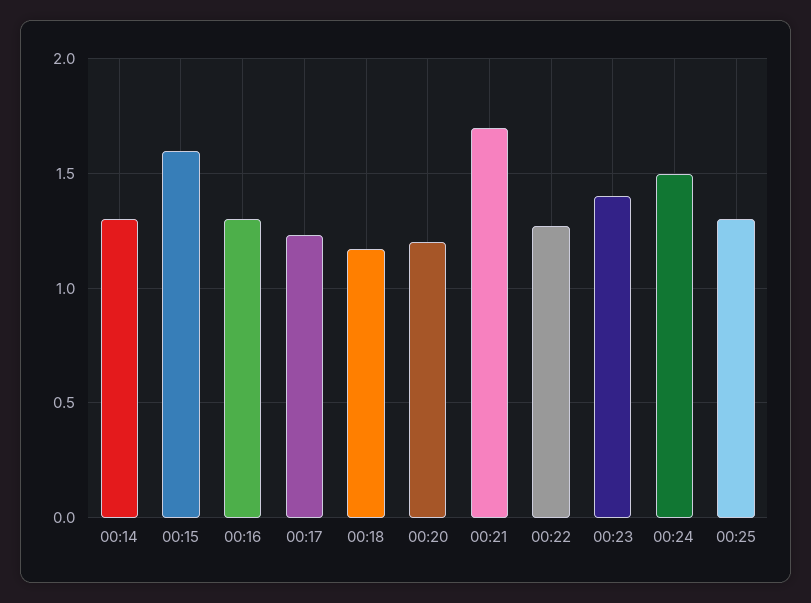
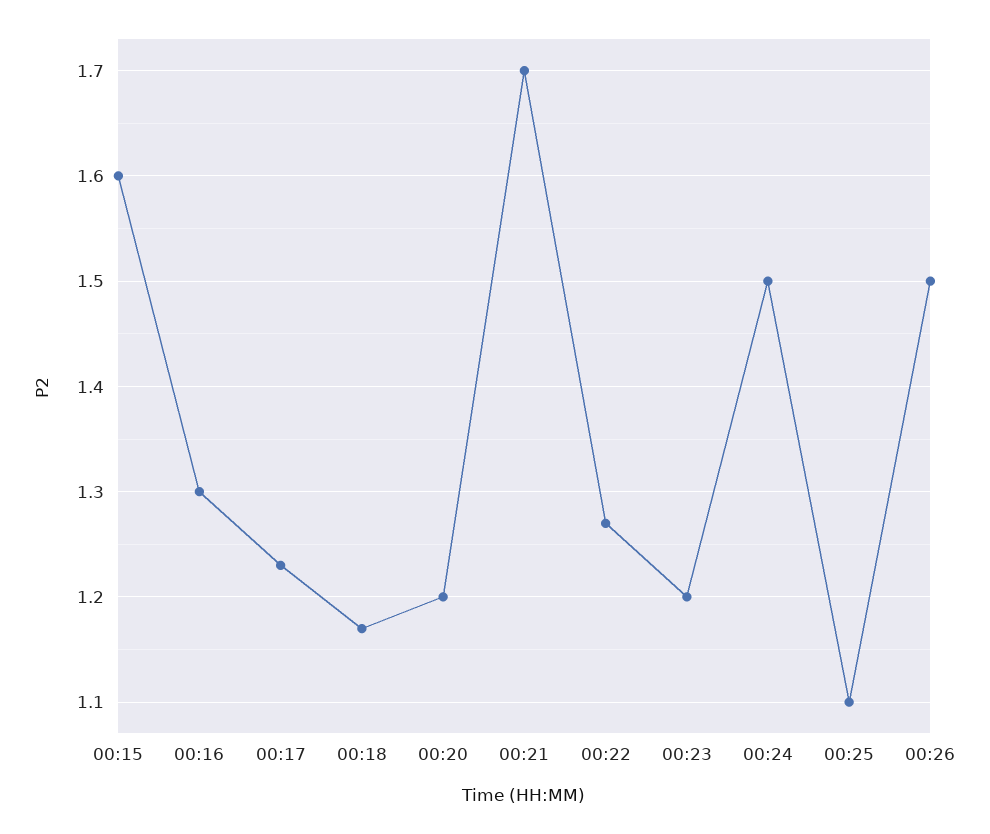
00:14: 1.3 -> none
00:23: 1.4 -> 1.2
00:25: 1.3 -> 1.1
00:26: none -> 1.5

